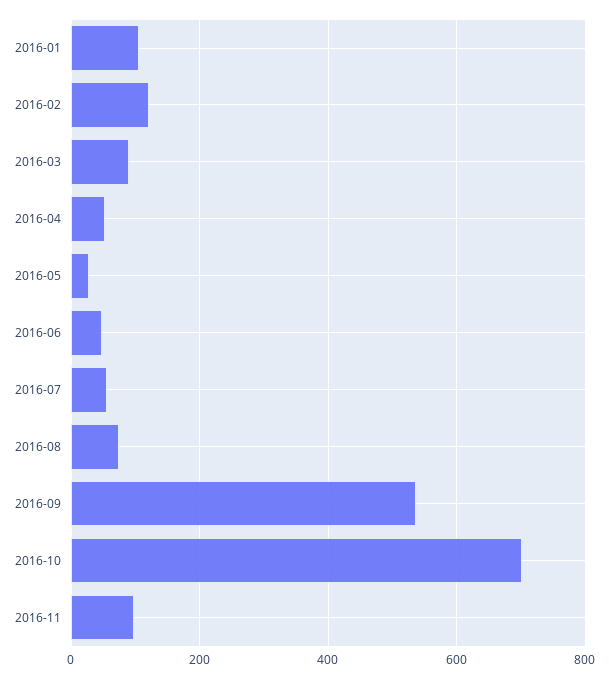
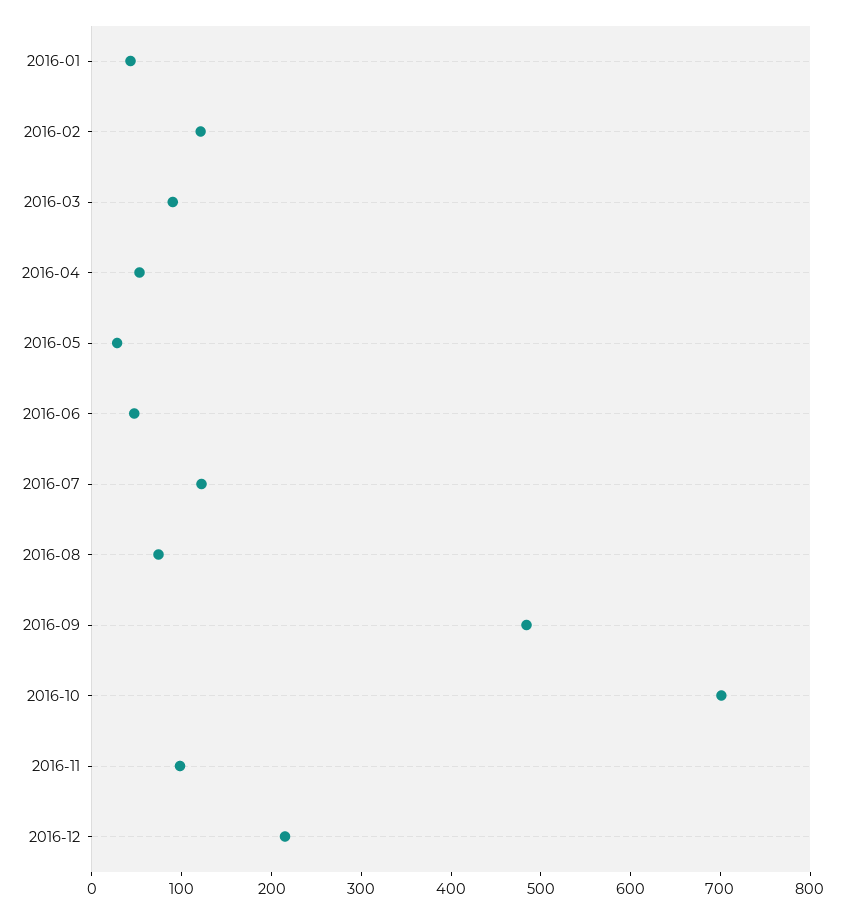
2016-01: 100 -> 40
2016-07: 60 -> 120
2016-09: 540 -> 480
2016-12: none -> 220

